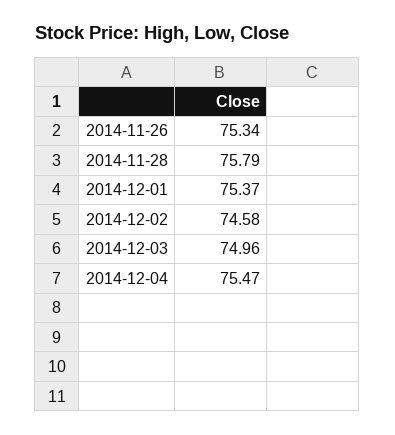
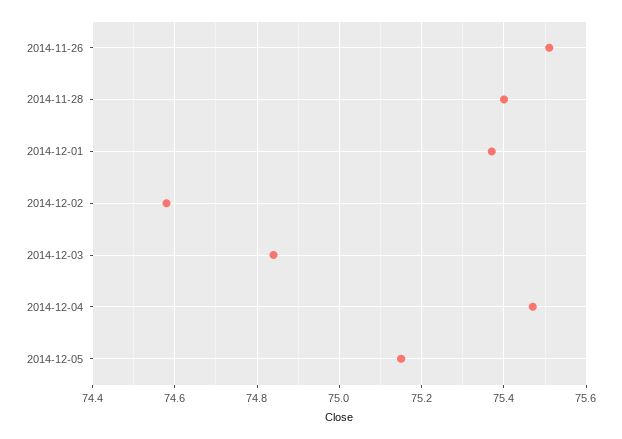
2014-11-26: 75.34 -> 75.5
2014-11-28: 75.79 -> 75.4
2014-12-03: 74.96 -> 74.85
2014-12-05: none -> 75.15

